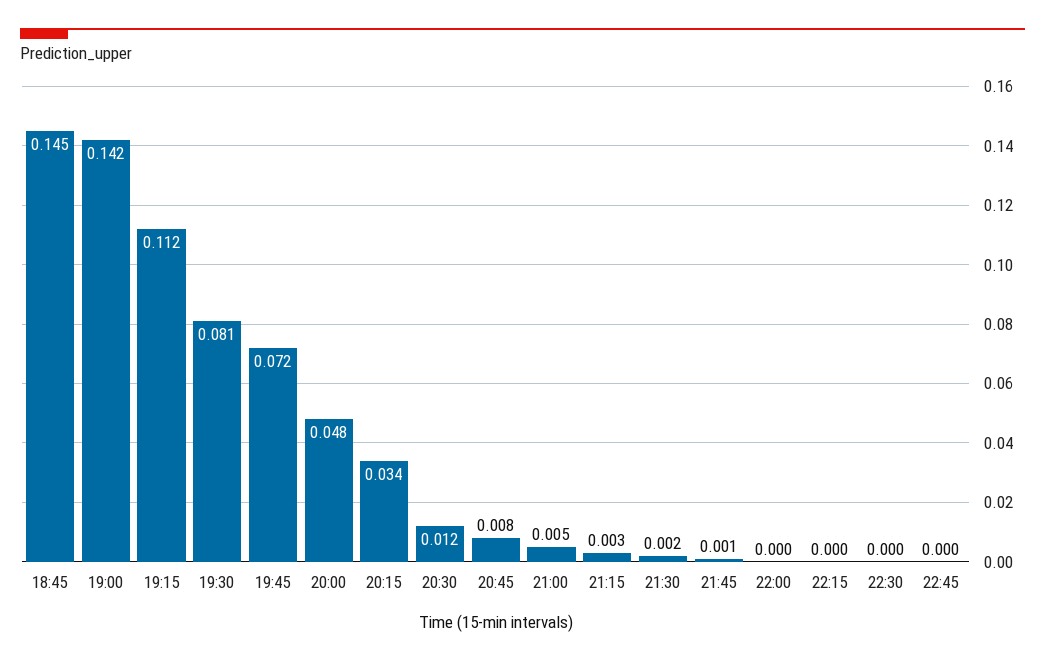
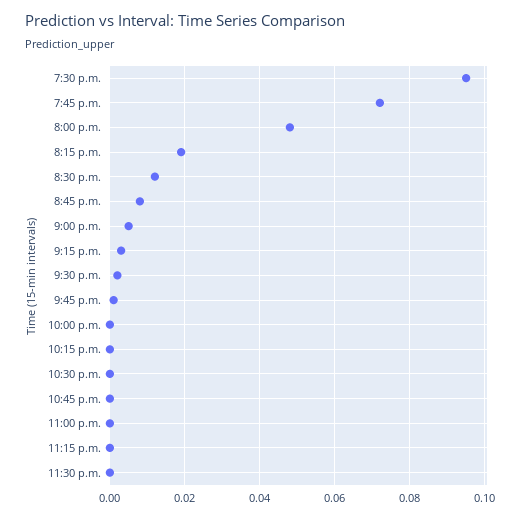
18:45: 0.145 -> none
19:00: 0.142 -> none
19:15: 0.112 -> none
19:30: 0.081 -> 0.095
20:15: 0.034 -> 0.02
11:00 p.m.: none -> 0
11:15 p.m.: none -> 0
11:30 p.m.: none -> 0

